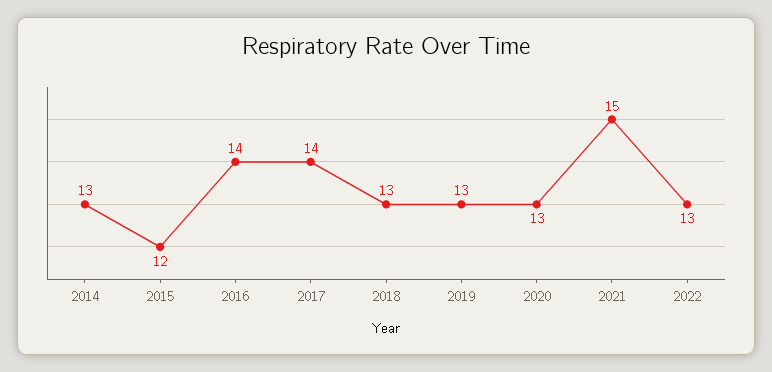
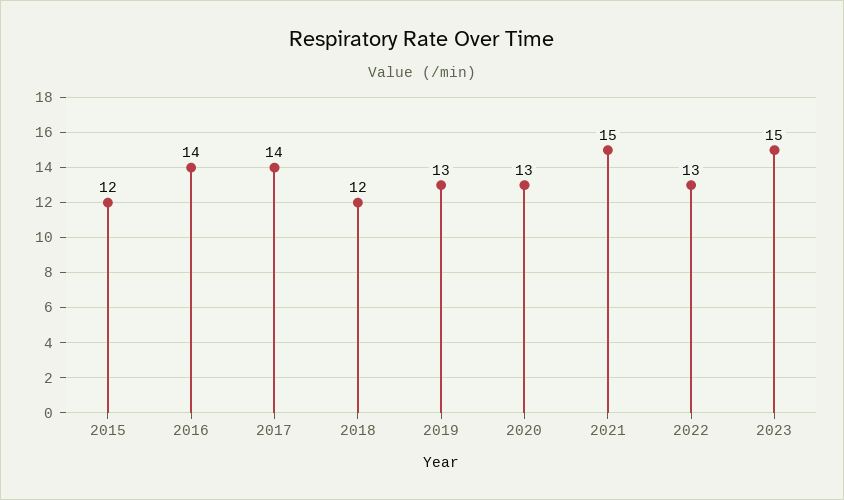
2014: 13 -> none
2018: 13 -> 12
2023: none -> 15

